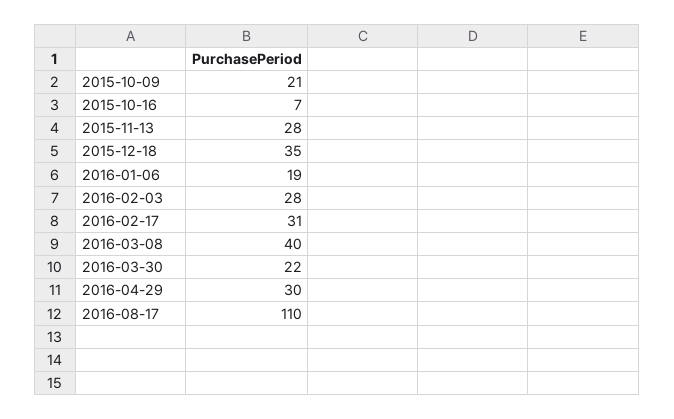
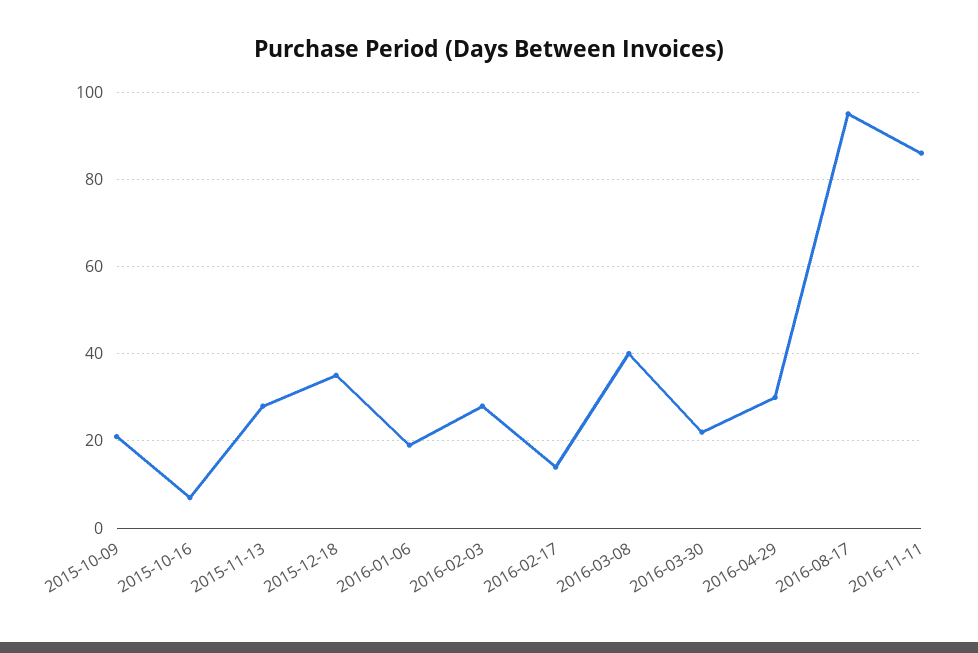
2016-02-17: 31 -> 15
2016-08-17: 110 -> 95
2016-11-11: none -> 85

